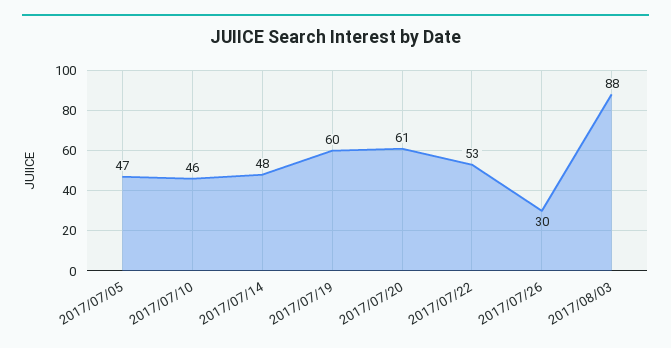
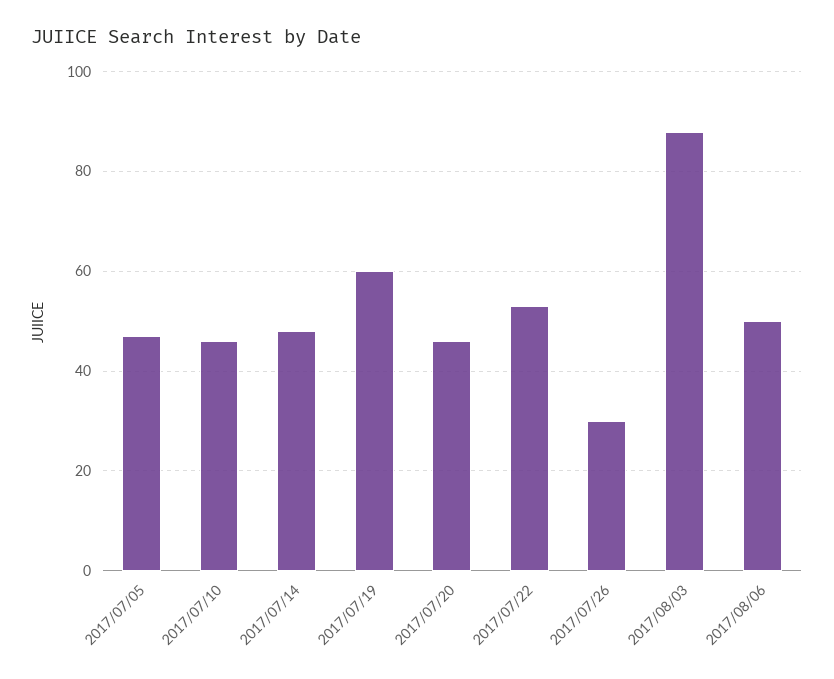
2017/07/20: 61 -> 45
2017/08/06: none -> 50

